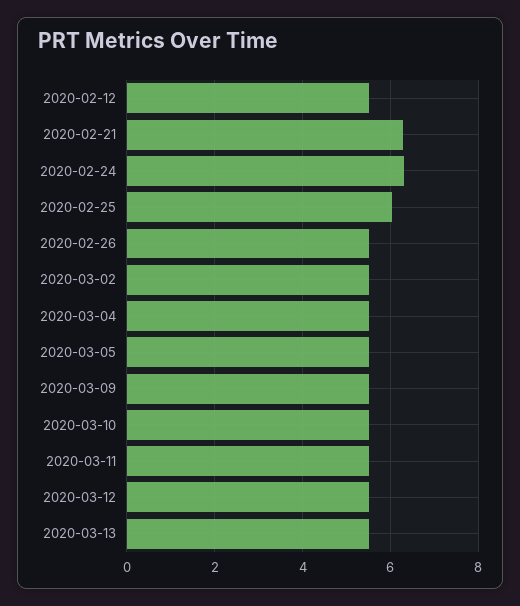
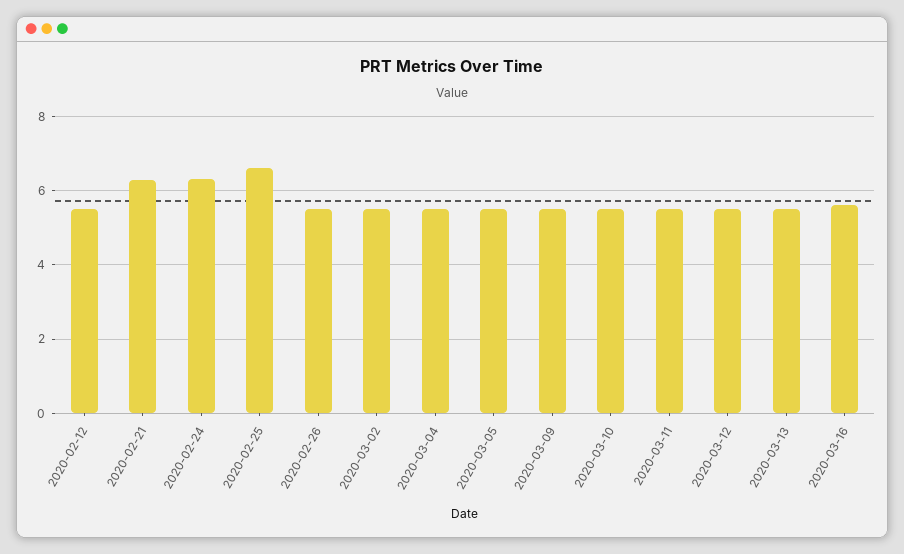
2020-02-25: 6 -> 6.6
2020-03-16: none -> 5.6

